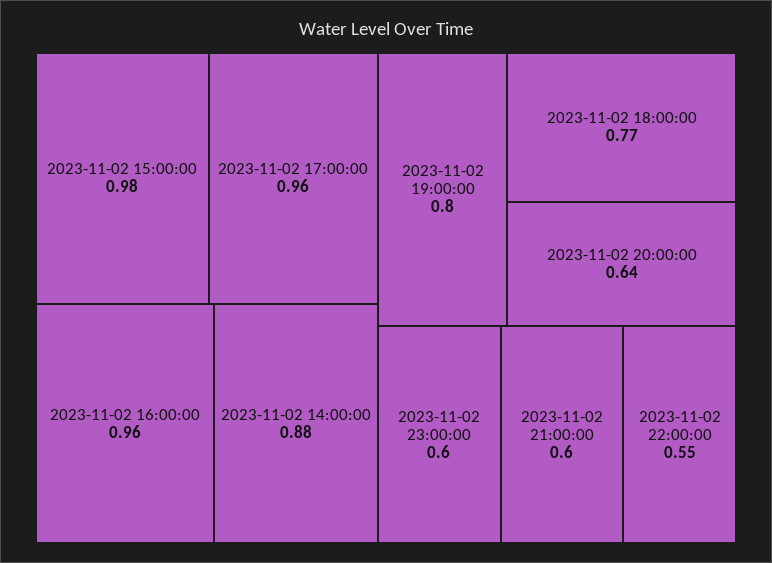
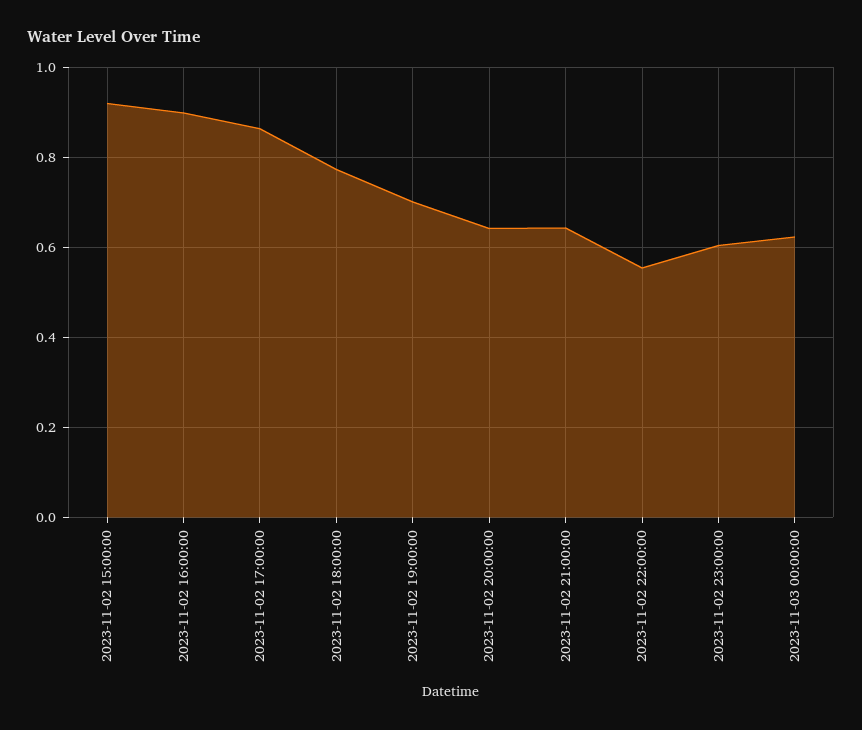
2023-11-02 15:00:00: 0.98 -> 0.92
2023-11-02 17:00:00: 0.96 -> 0.86
2023-11-02 16:00:00: 0.96 -> 0.9
2023-11-02 14:00:00: 0.88 -> none
2023-11-02 19:00:00: 0.8 -> 0.7
2023-11-02 21:00:00: 0.6 -> 0.64
2023-11-03 00:00:00: none -> 0.62

